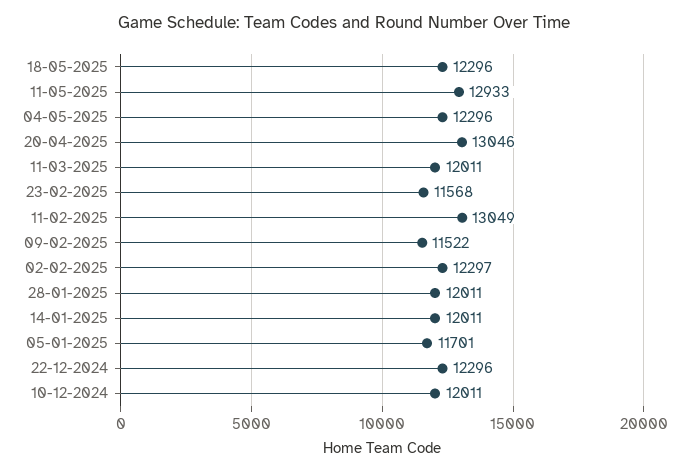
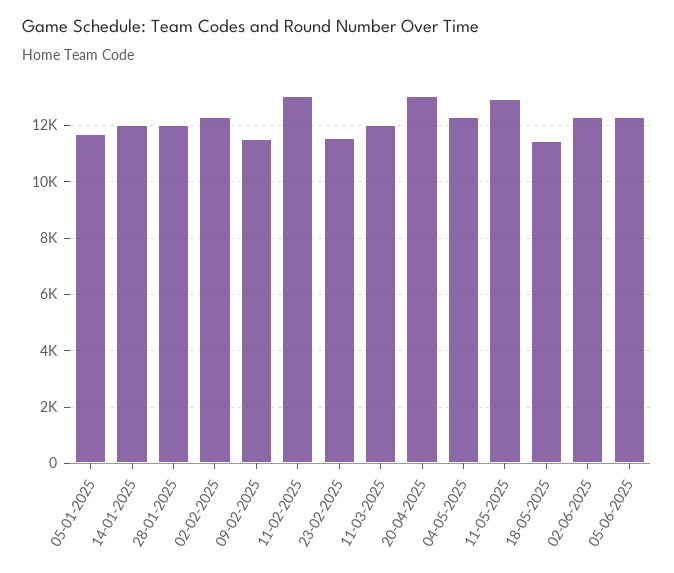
18-05-2025: 12296 -> 11500
22-12-2024: 12296 -> none
10-12-2024: 12011 -> none
02-06-2025: none -> 12250
05-06-2025: none -> 12250

